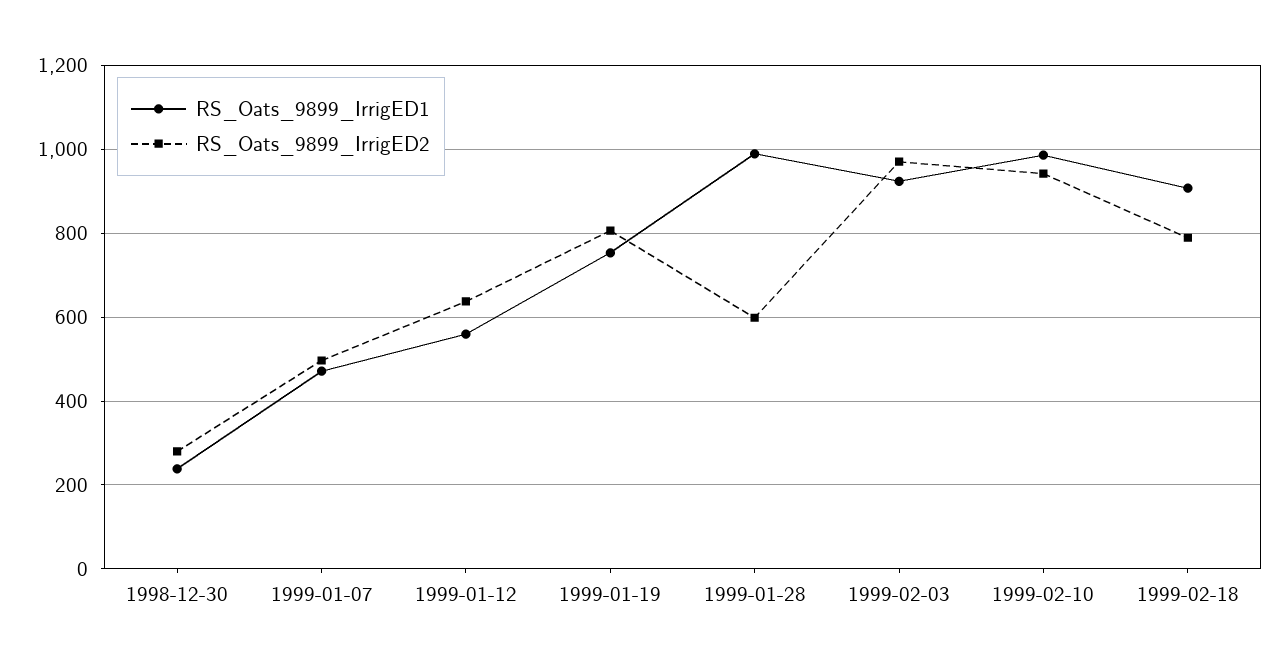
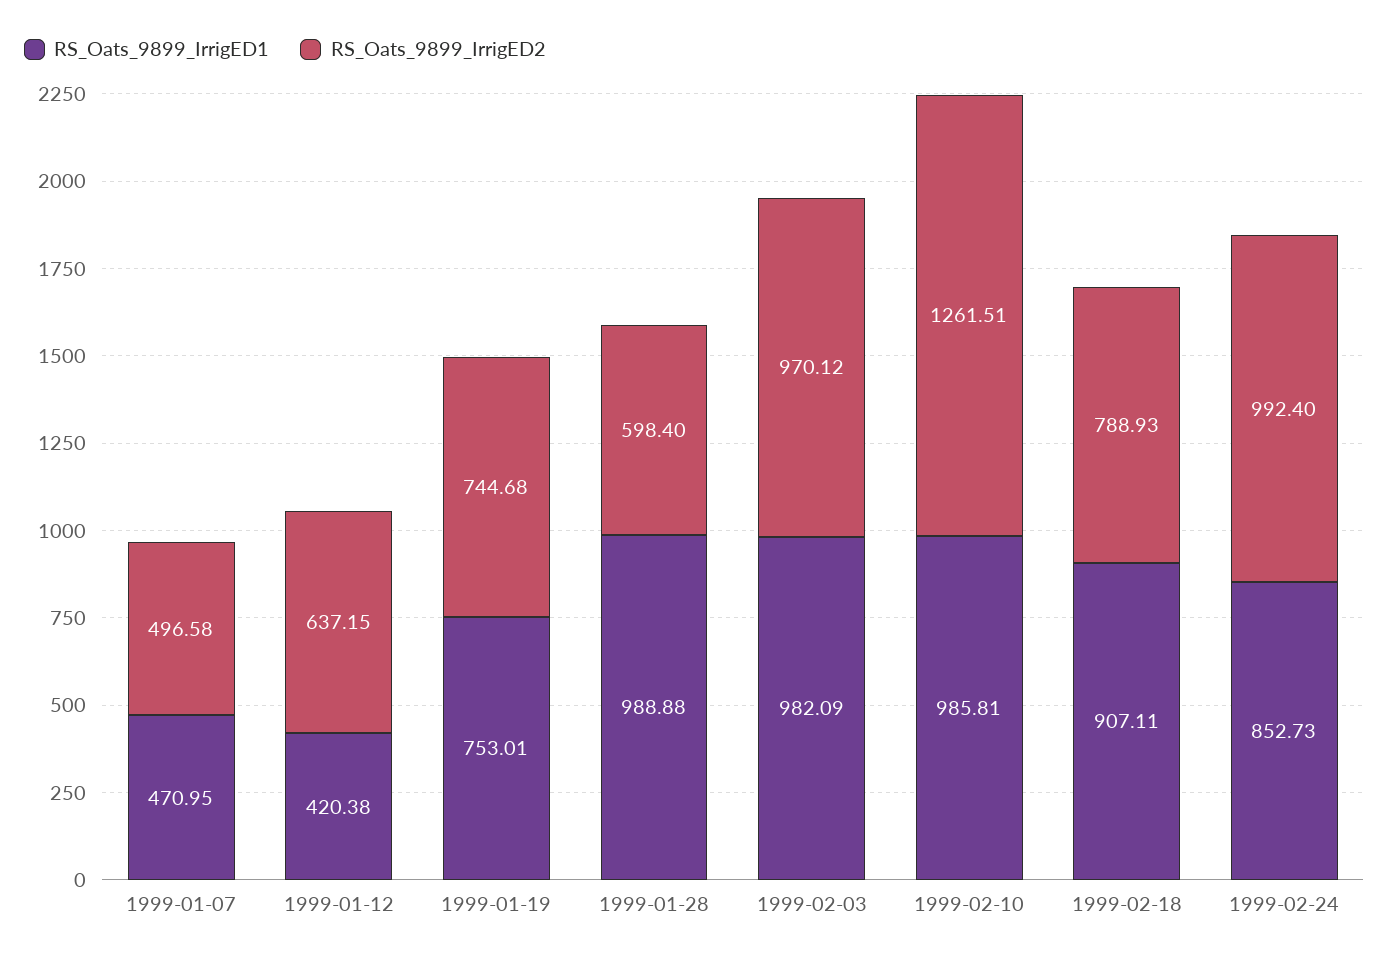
RS_Oats_9899_IrrigED1, 1998-12-30: 240 -> none
RS_Oats_9899_IrrigED2, 1998-12-30: 280 -> none
RS_Oats_9899_IrrigED1, 1999-01-12: 560 -> 420.38
RS_Oats_9899_IrrigED2, 1999-01-19: 800 -> 744.68
RS_Oats_9899_IrrigED1, 1999-02-03: 920 -> 982.09
RS_Oats_9899_IrrigED2, 1999-02-10: 940 -> 1261.51
RS_Oats_9899_IrrigED1, 1999-02-24: none -> 852.73
RS_Oats_9899_IrrigED2, 1999-02-24: none -> 992.4

